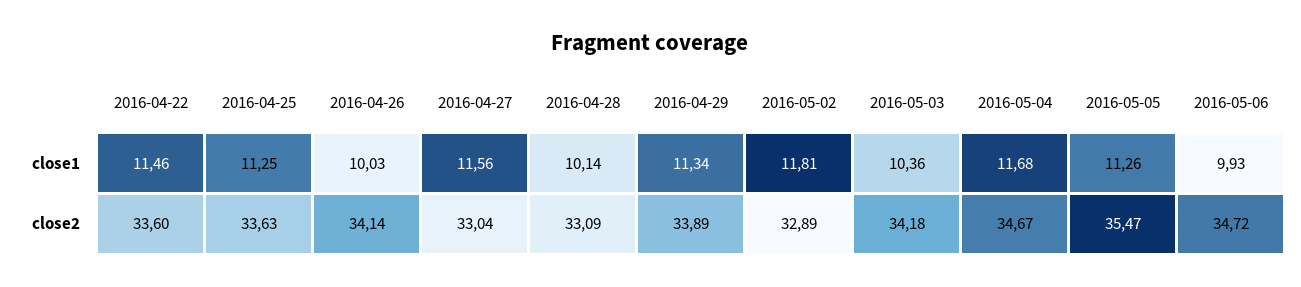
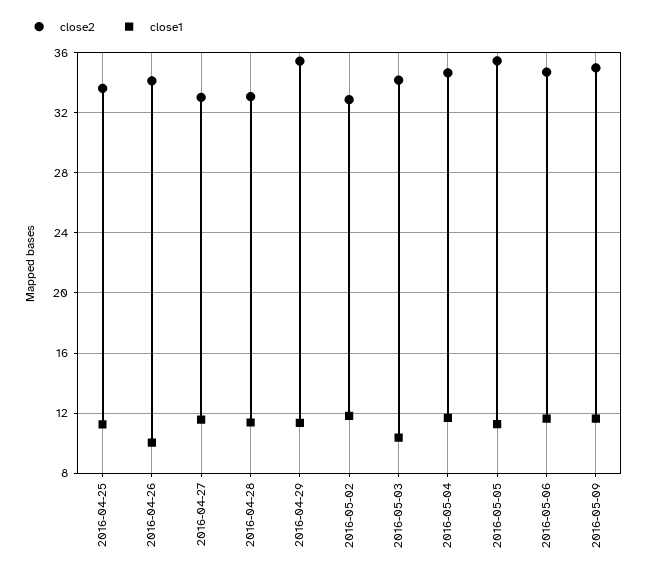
close1, 2016-04-22: 11.46 -> none
close1, 2016-04-28: 10.14 -> 11.5
close1, 2016-05-06: 9.93 -> 11.5
close2, 2016-04-22: 33.6 -> none
close2, 2016-04-29: 33.89 -> 35.5
close2, 2016-05-09: none -> 35
close1, 2016-05-09: none -> 11.5

